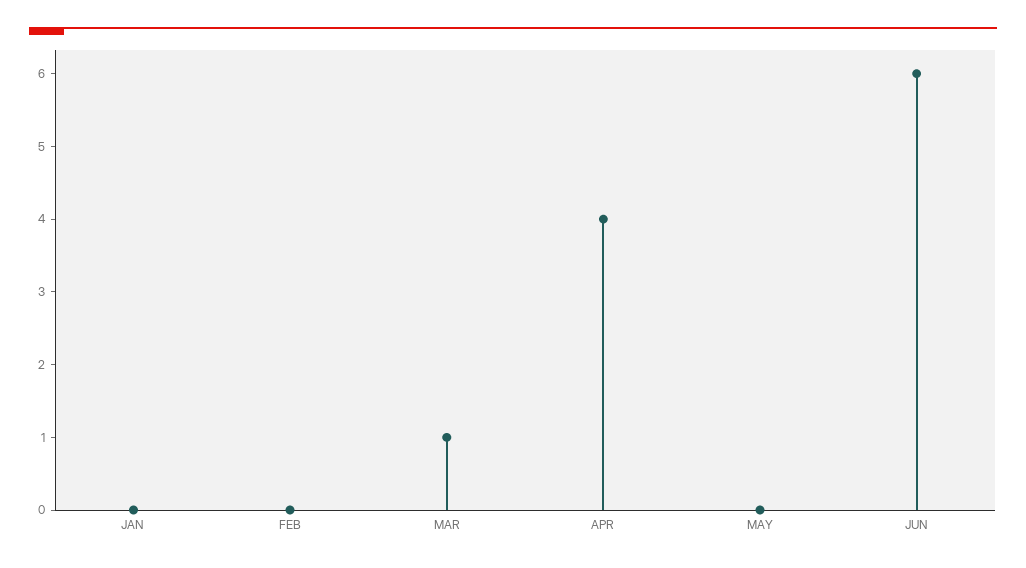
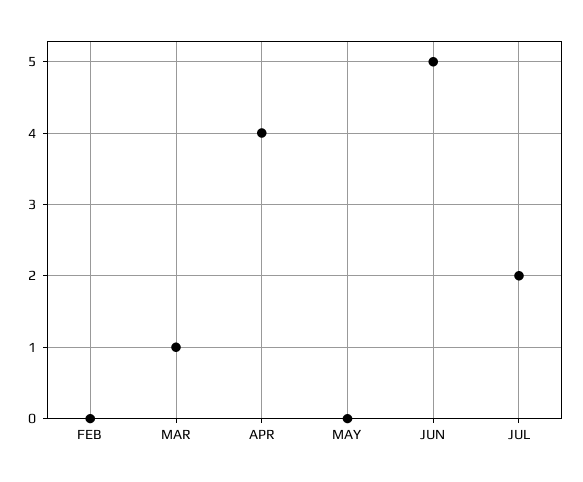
JAN: 0 -> none
JUN: 6 -> 5
JUL: none -> 2

